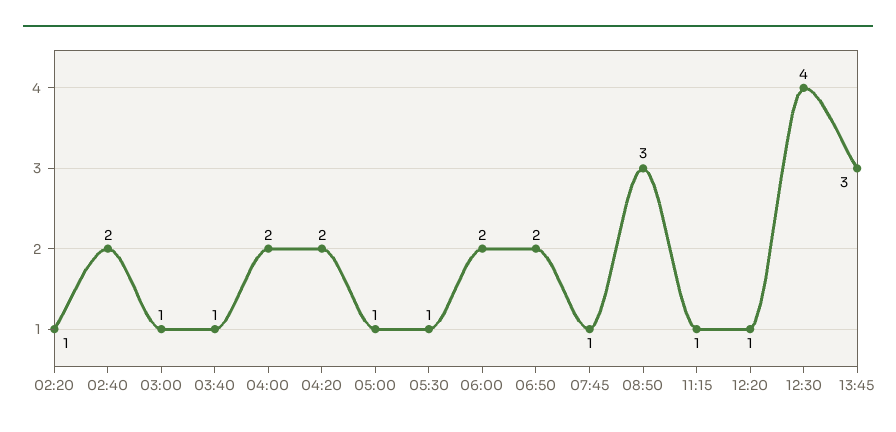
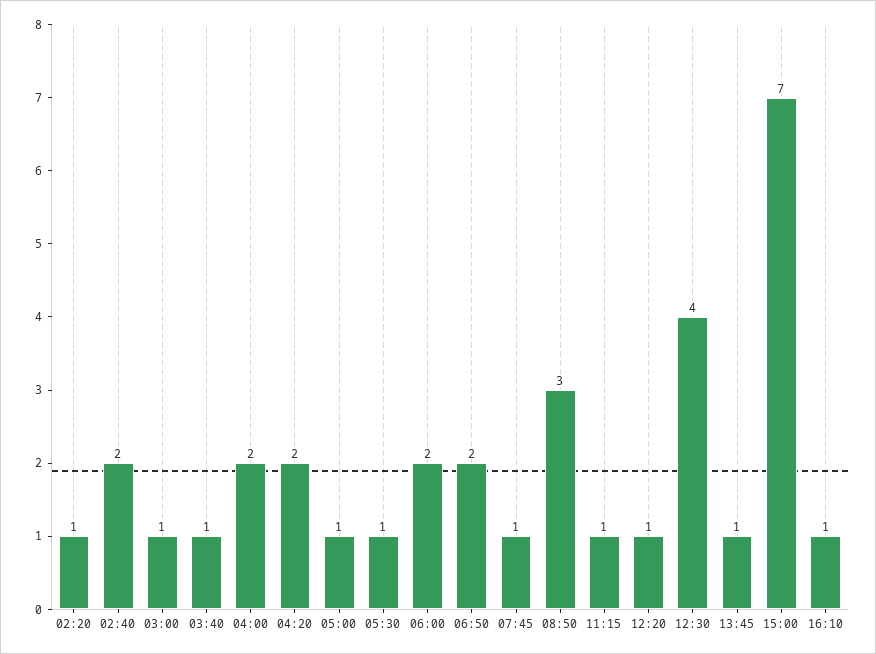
13:45: 3 -> 1
15:00: none -> 7
16:10: none -> 1

